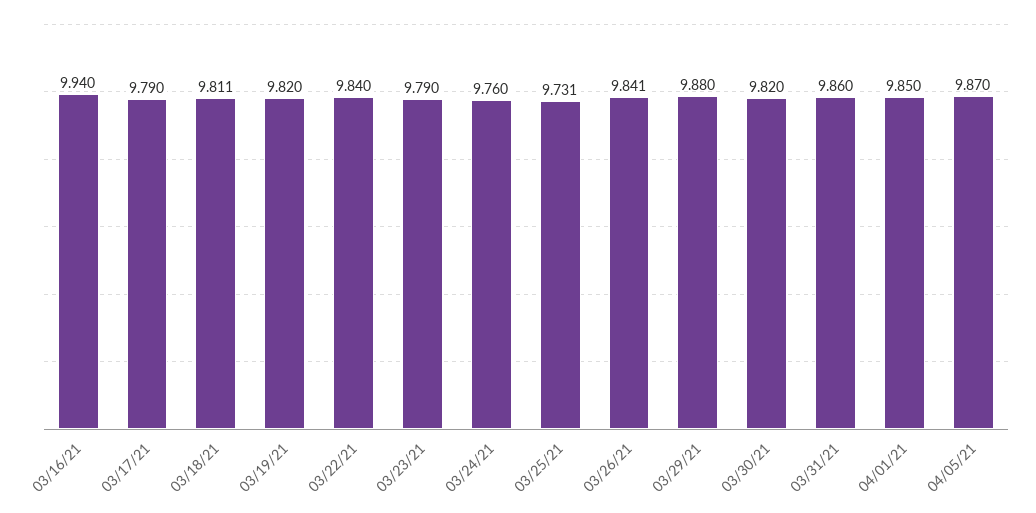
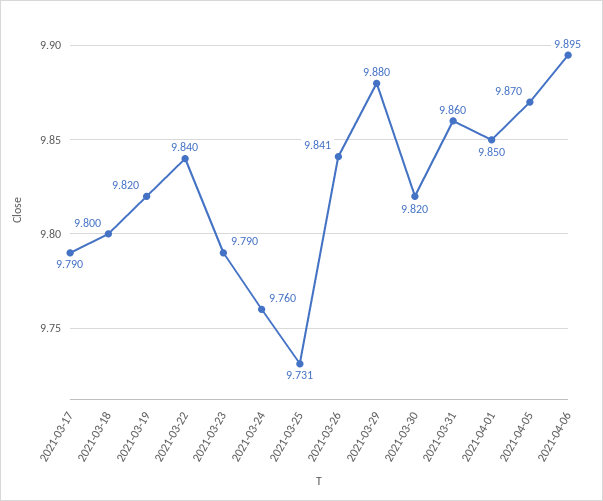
03/16/21: 9.94 -> none
03/18/21: 9.811 -> 9.8
2021-04-06: none -> 9.895

